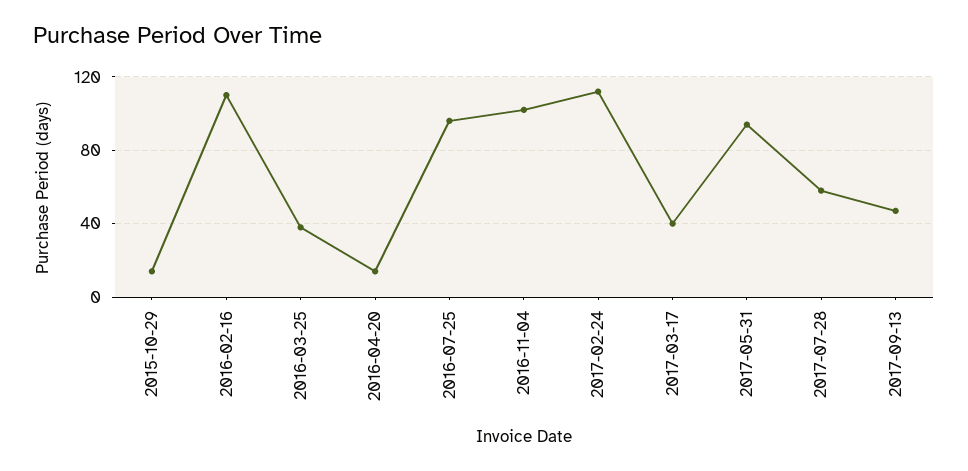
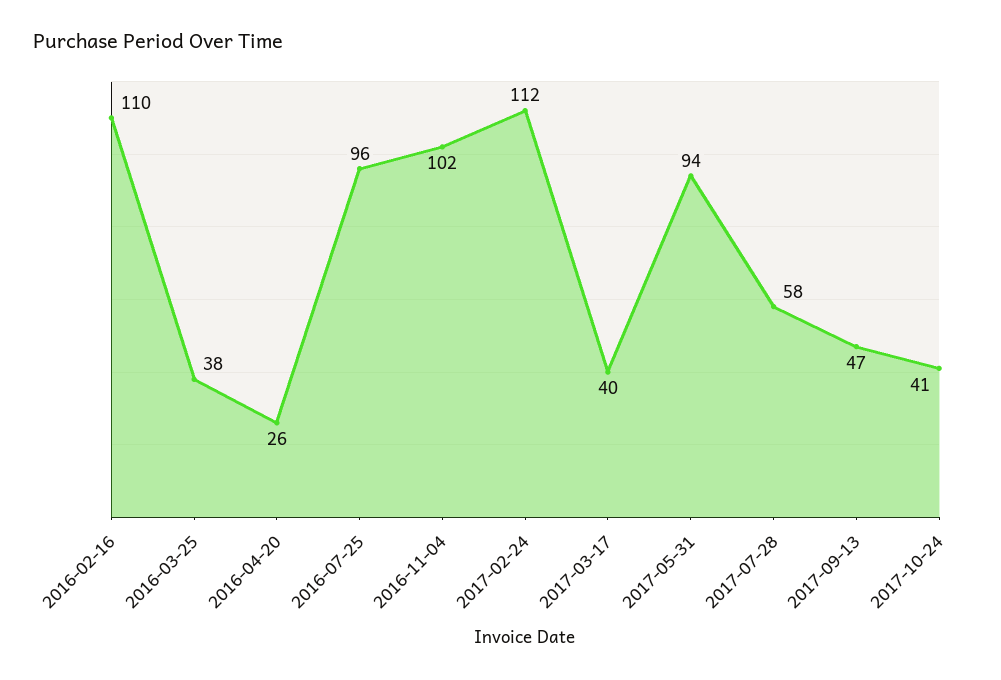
2015-10-29: 15 -> none
2016-04-20: 15 -> 26
2017-10-24: none -> 41

